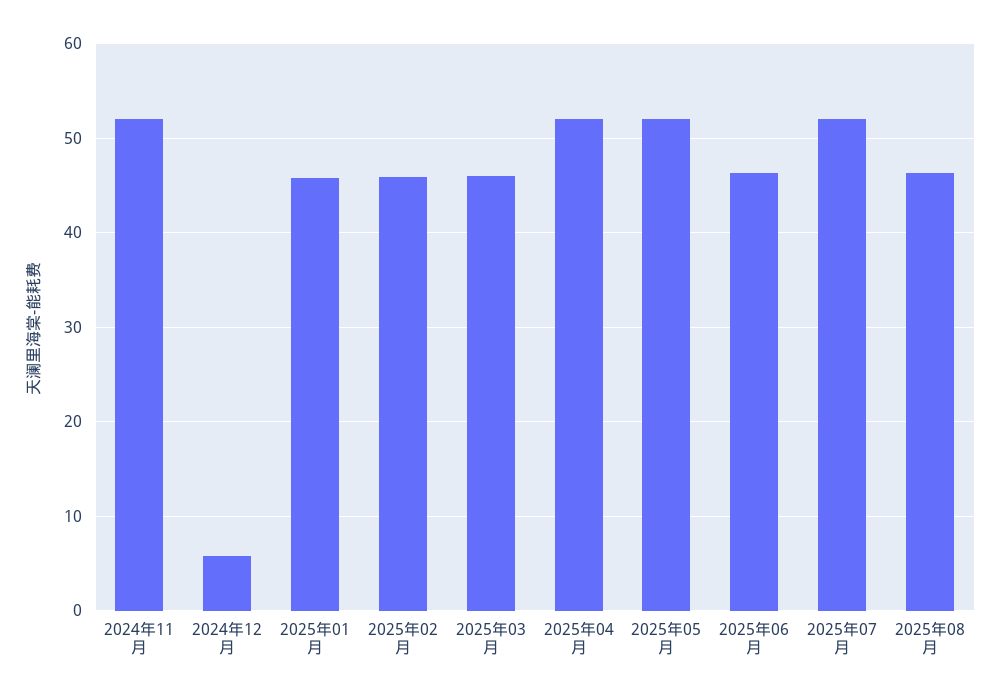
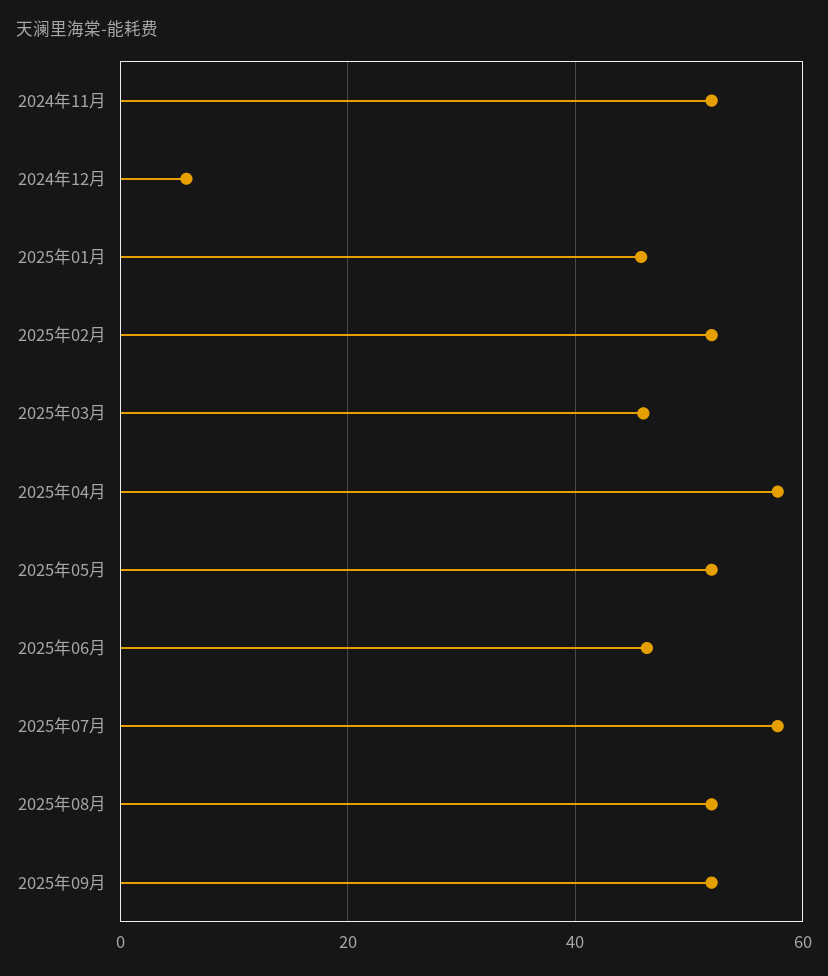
2025年02月: 46 -> 52
2025年04月: 52 -> 58
2025年07月: 52 -> 58
2025年08月: 46 -> 52
2025年09月: none -> 52

